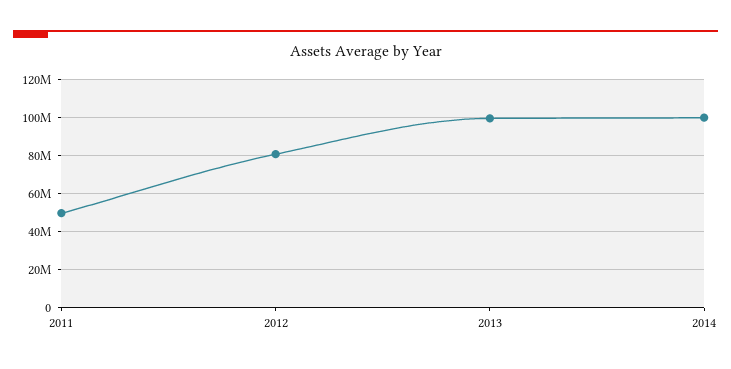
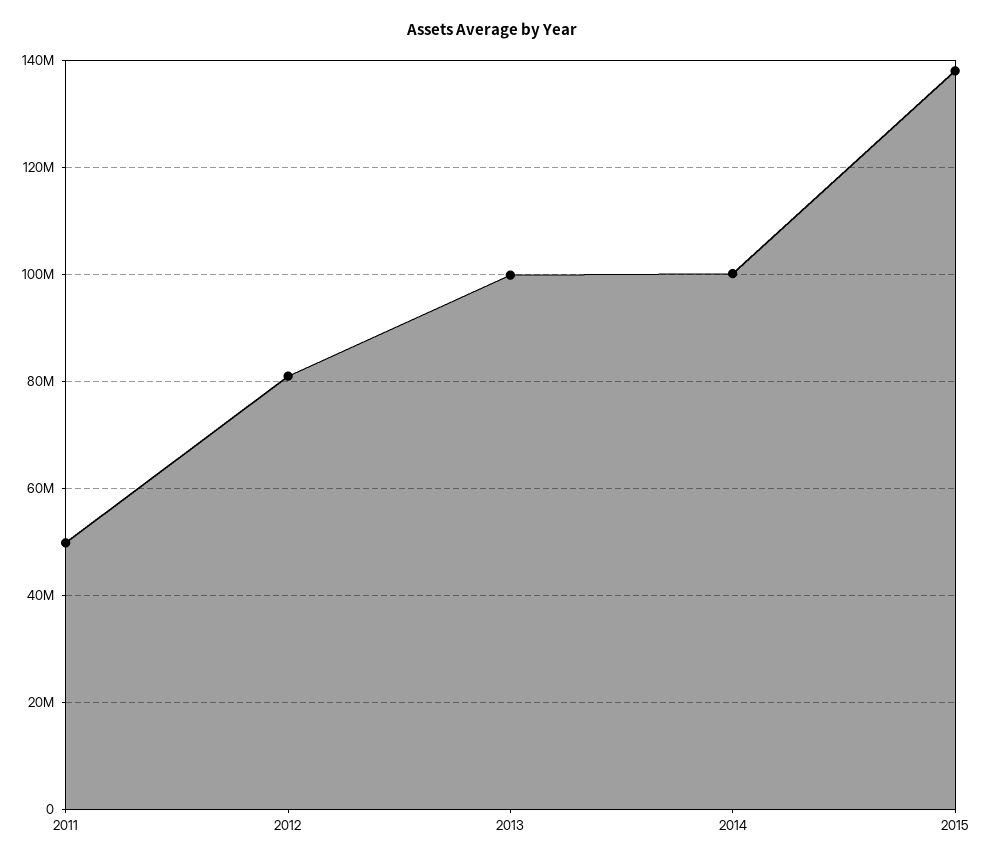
2015: none -> 138000000

